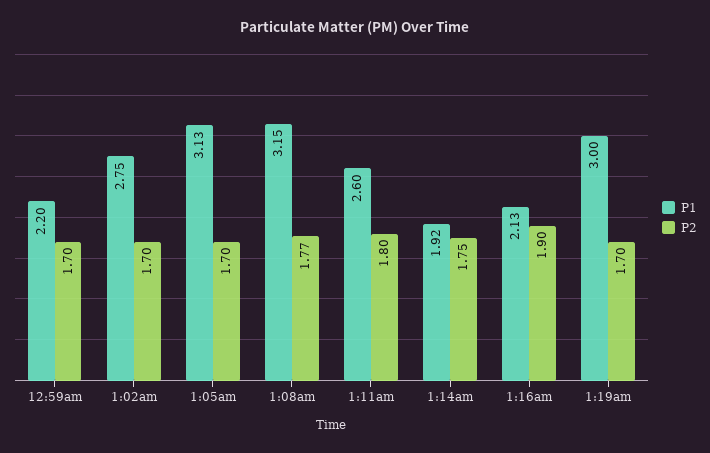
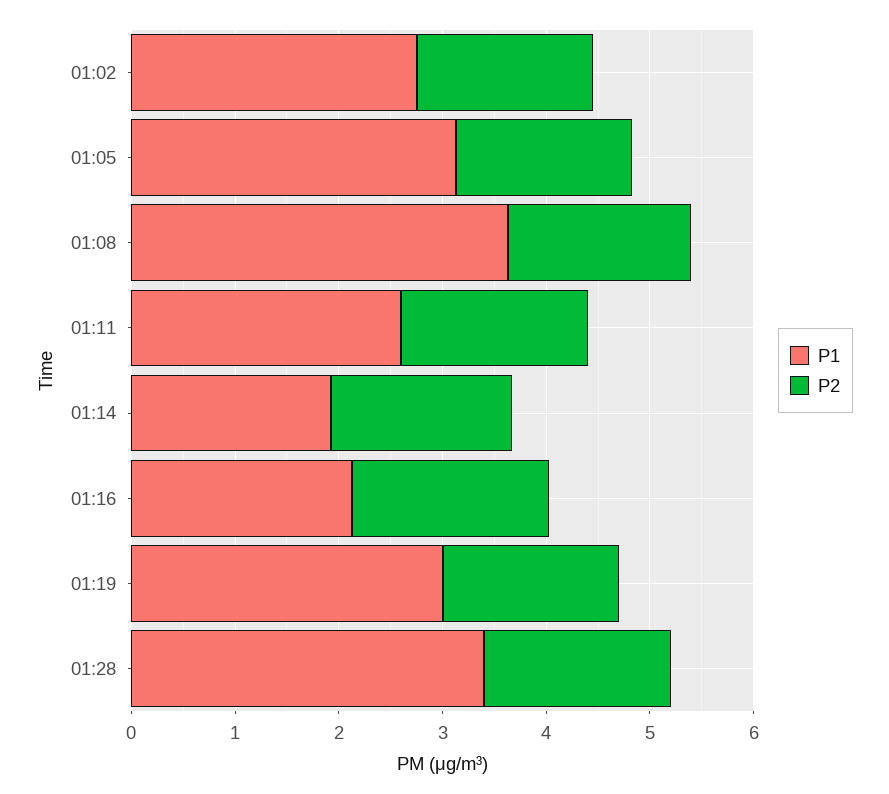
P1, 12:59am: 2.2 -> none
P2, 12:59am: 1.7 -> none
P1, 1:08am: 3.15 -> 3.6
P1, 01:28: none -> 3.4
P2, 01:28: none -> 1.8

